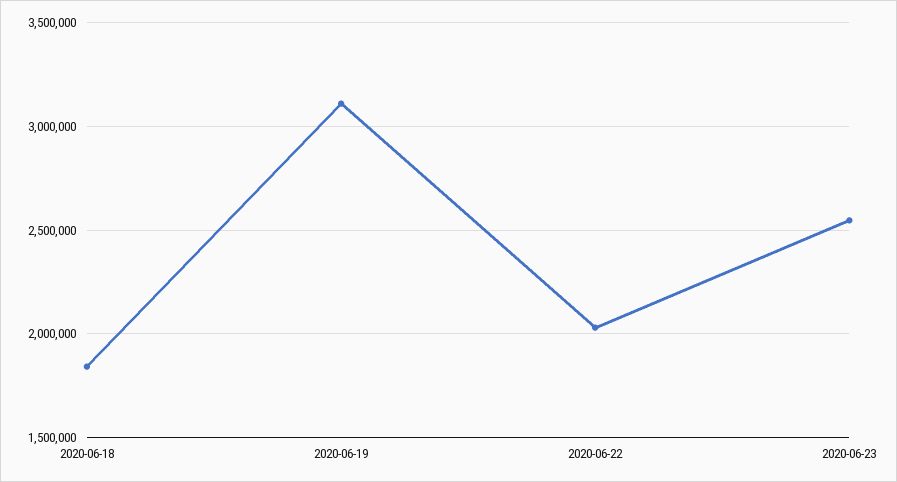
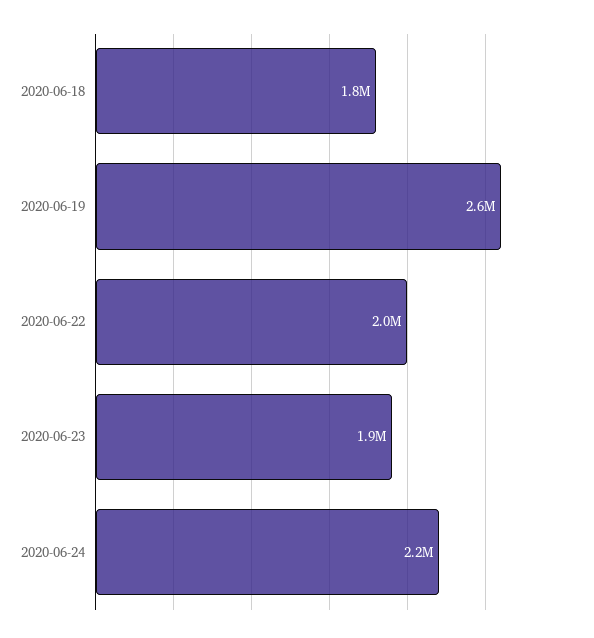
2020-06-19: 3100000 -> 2600000
2020-06-23: 2550000 -> 1900000
2020-06-24: none -> 2200000

